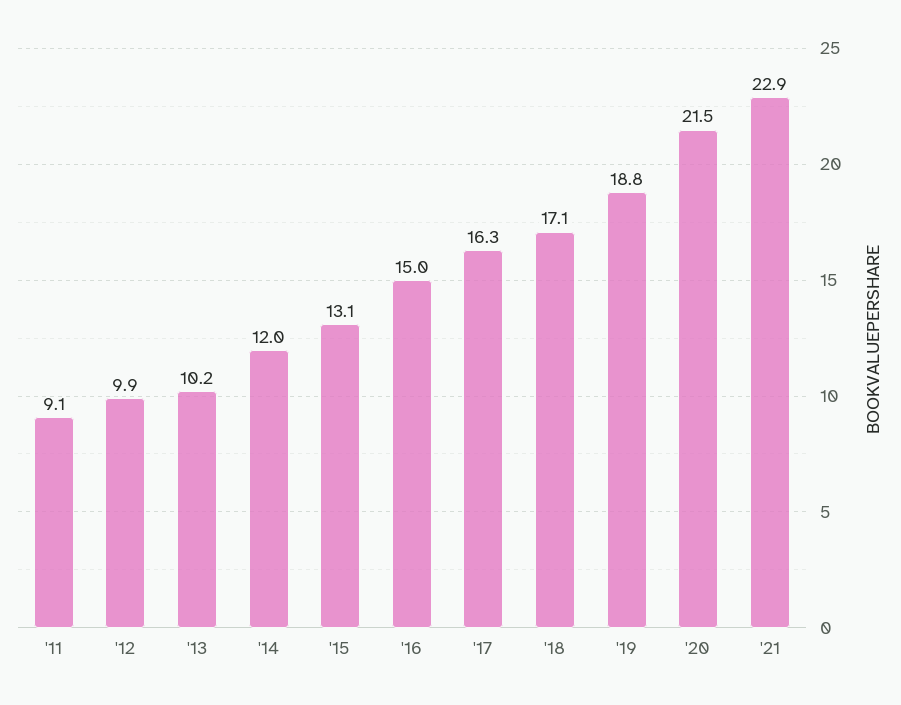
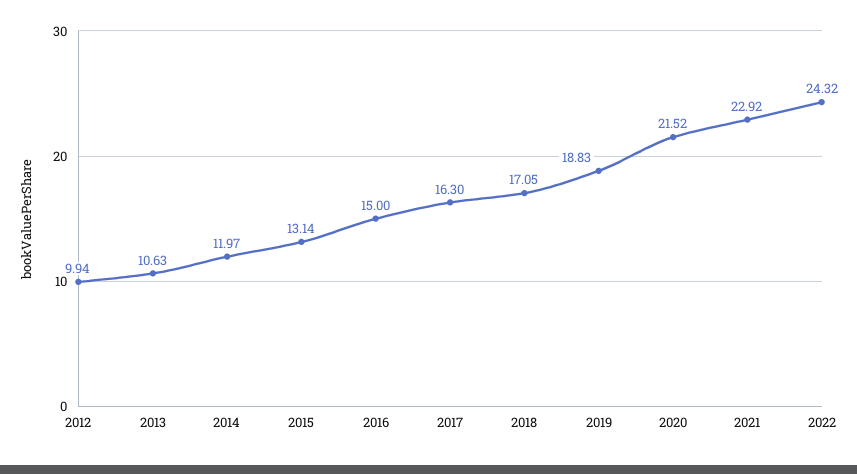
'11: 9.1 -> none
'13: 10.2 -> 10.63
2022: none -> 24.32

